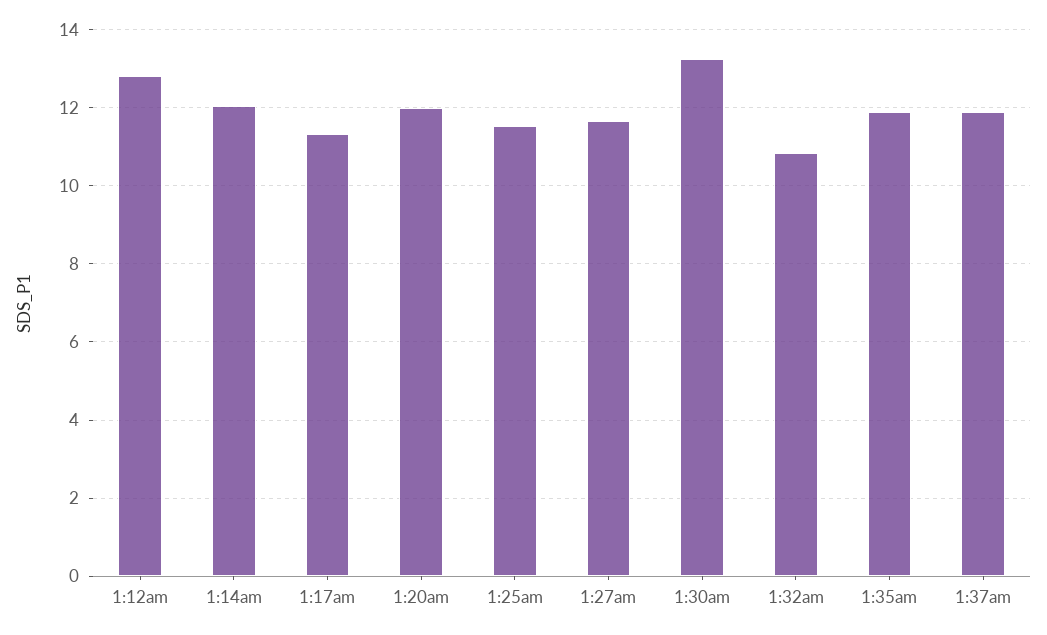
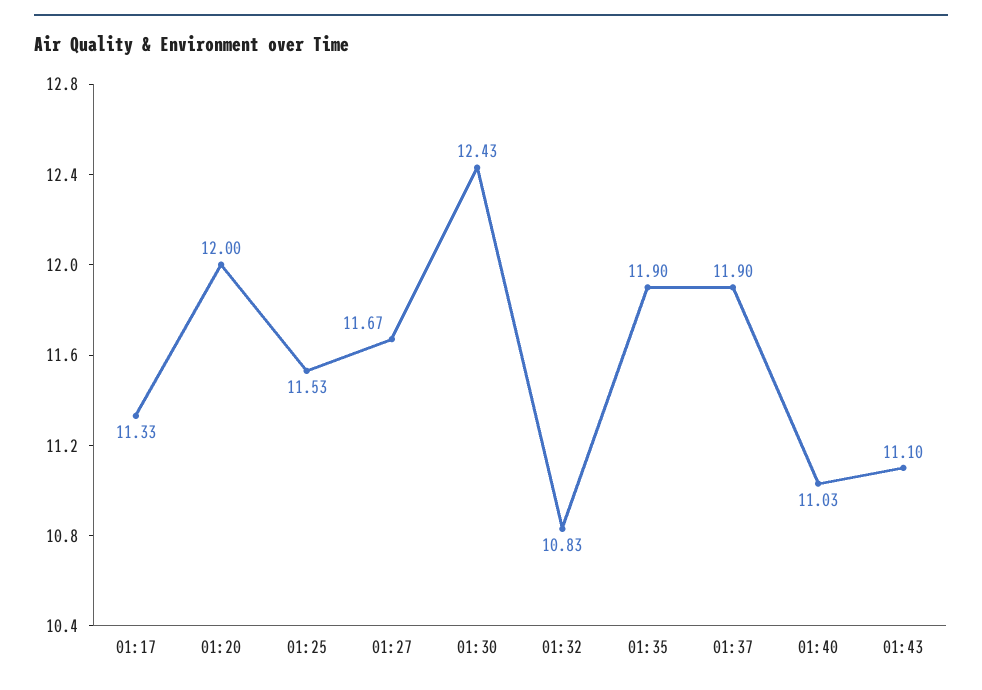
1:12am: 12.8 -> none
1:14am: 12 -> none
1:30am: 13.2 -> 12.43
01:40: none -> 11.03
01:43: none -> 11.1

